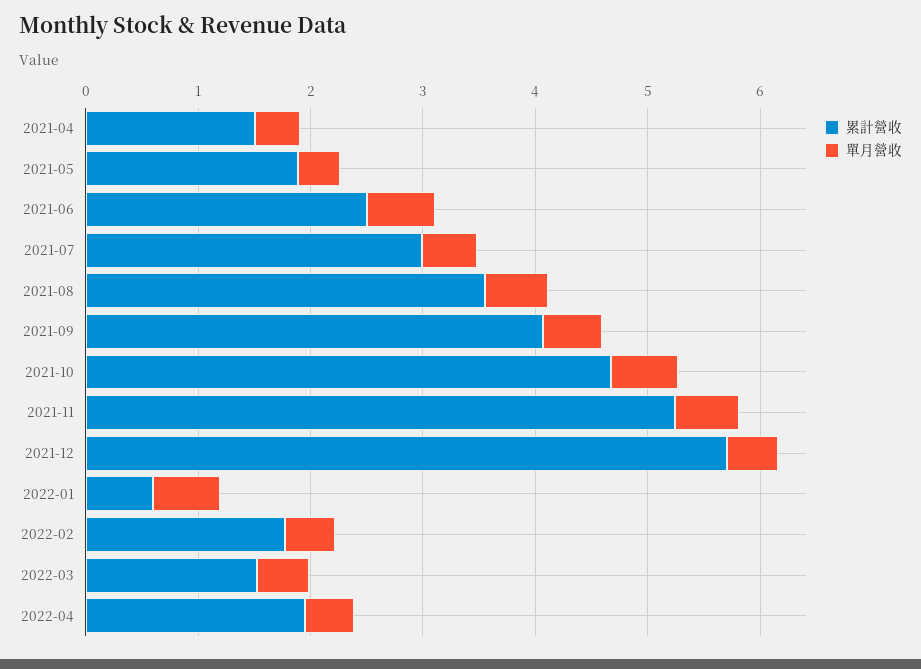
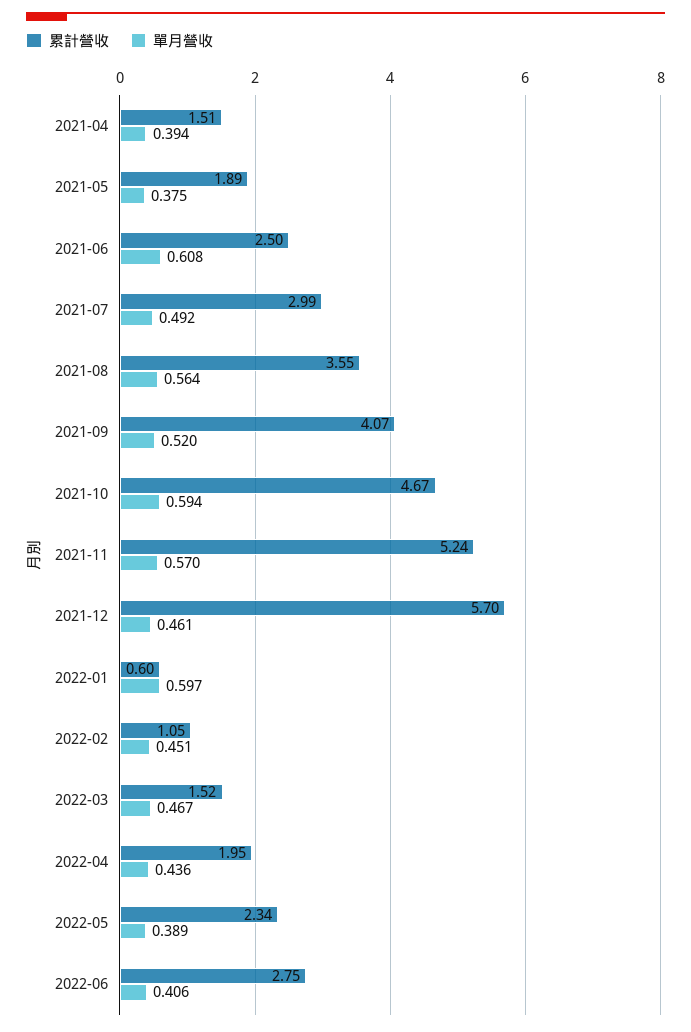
累計營收, 2022-02: 1.8 -> 1.05
累計營收, 2022-05: none -> 2.34
單月營收, 2022-05: none -> 0.389
累計營收, 2022-06: none -> 2.75
單月營收, 2022-06: none -> 0.406

